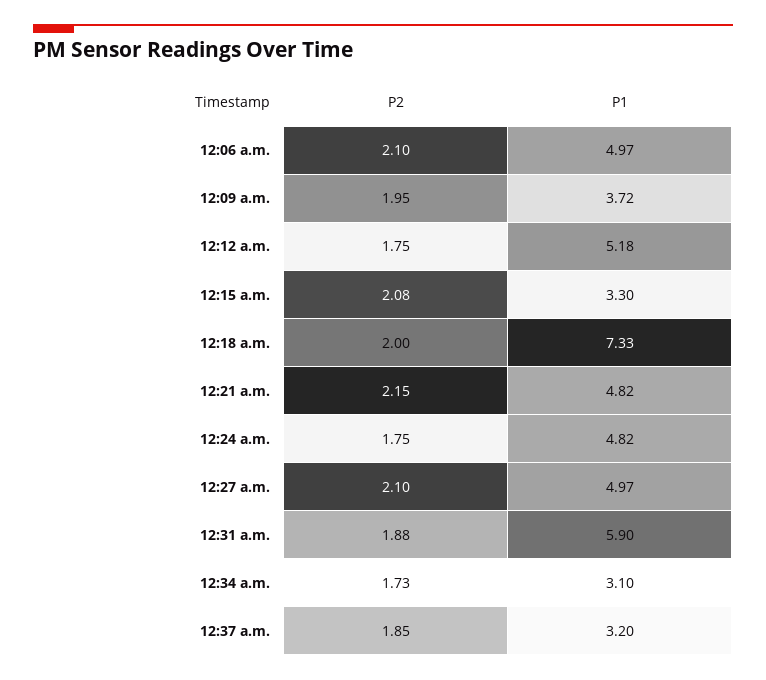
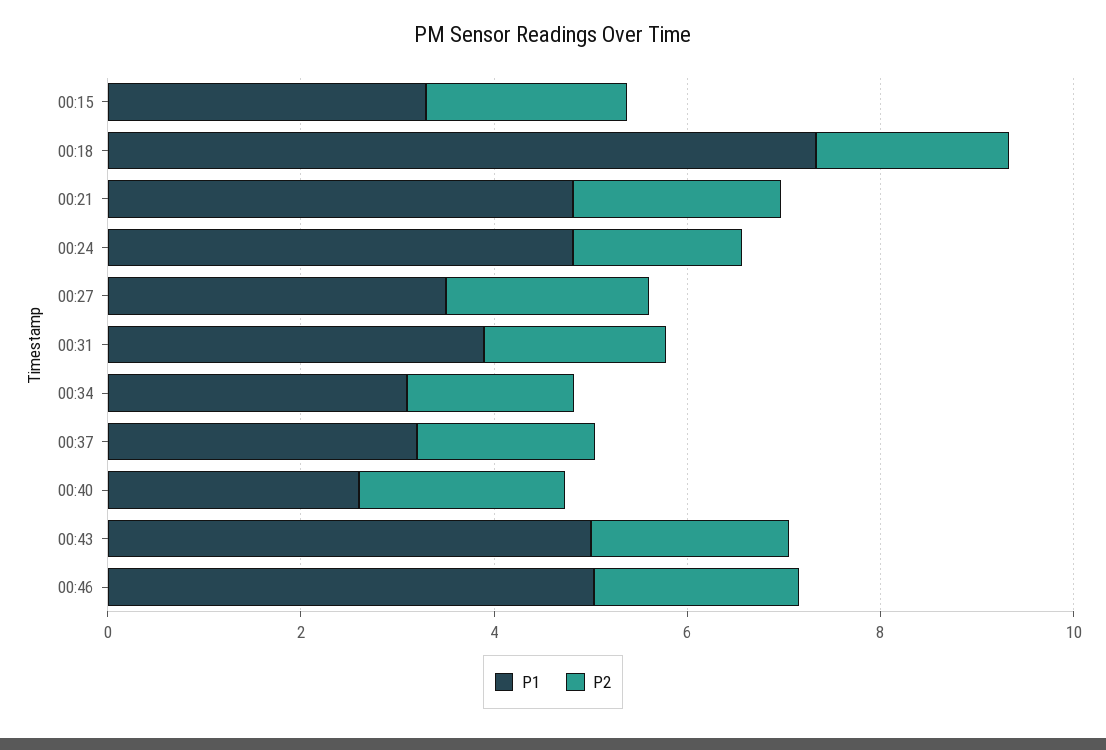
P2, 12:06 a.m.: 2.1 -> none
P1, 12:06 a.m.: 4.97 -> none
P2, 12:09 a.m.: 1.95 -> none
P1, 12:09 a.m.: 3.72 -> none
P2, 12:12 a.m.: 1.75 -> none
P1, 12:12 a.m.: 5.18 -> none
P1, 12:27 a.m.: 4.97 -> 3.5
P1, 12:31 a.m.: 5.9 -> 4
P1, 00:40: none -> 2.5
P2, 00:40: none -> 2
P1, 00:43: none -> 5
P2, 00:43: none -> 2
P1, 00:46: none -> 5
P2, 00:46: none -> 2

